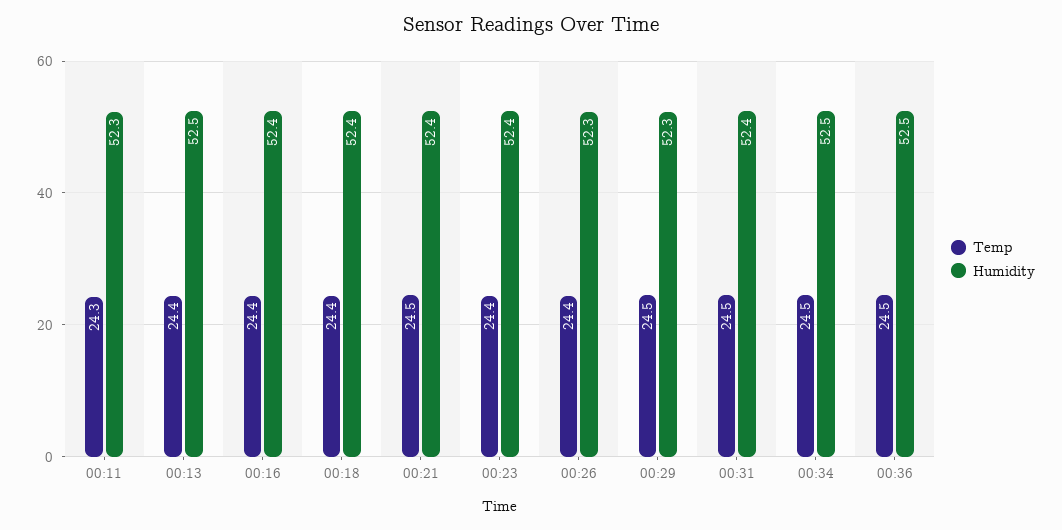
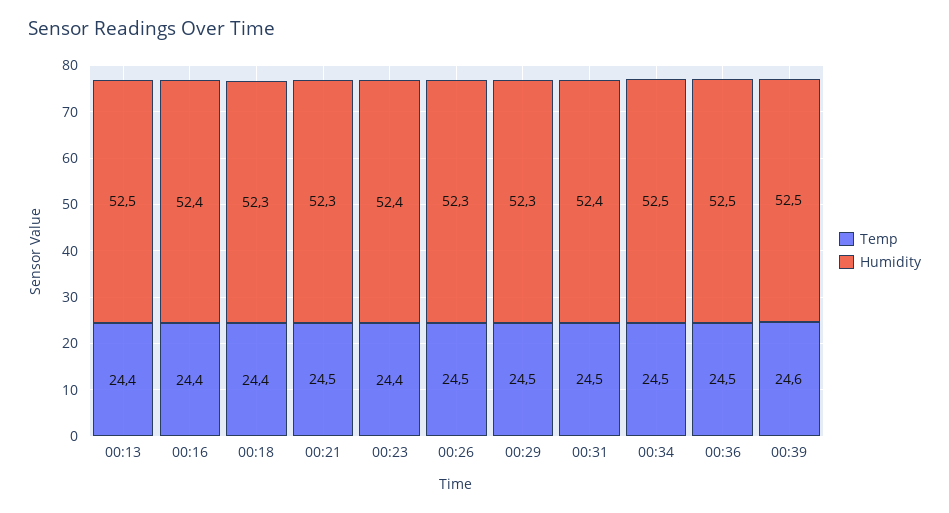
Temp, 00:11: 24.3 -> none
Humidity, 00:11: 52.3 -> none
Humidity, 00:18: 52.4 -> 52.3
Humidity, 00:21: 52.4 -> 52.3
Temp, 00:26: 24.4 -> 24.5
Temp, 00:39: none -> 24.6
Humidity, 00:39: none -> 52.5

